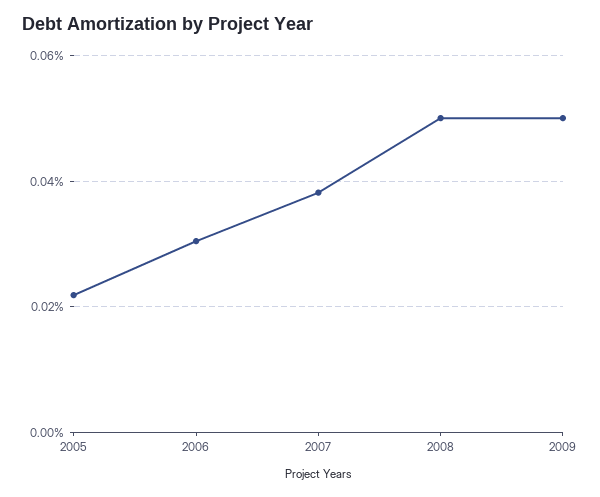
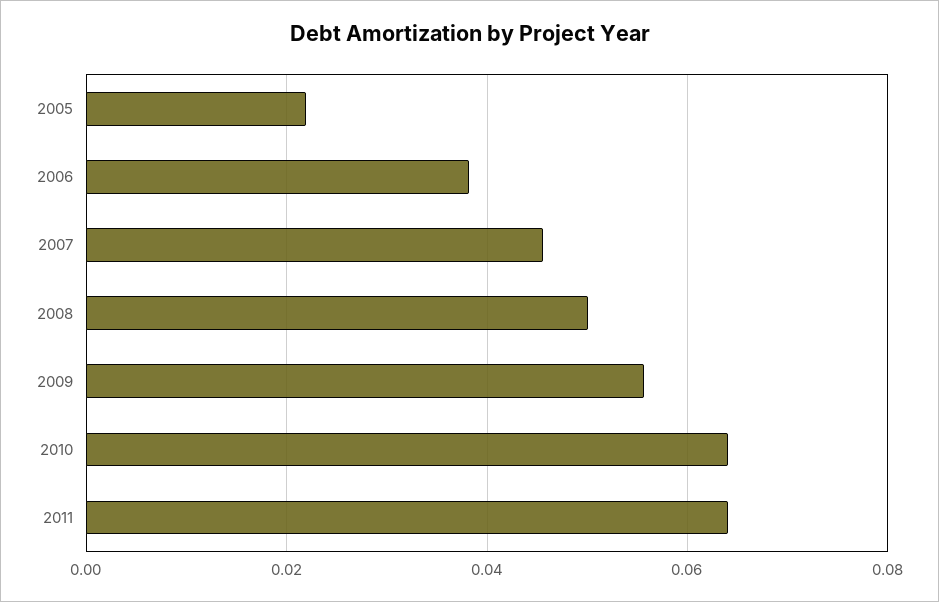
2006: 0.03 -> 0.038
2007: 0.038 -> 0.046
2009: 0.05 -> 0.056
2010: none -> 0.064
2011: none -> 0.064

